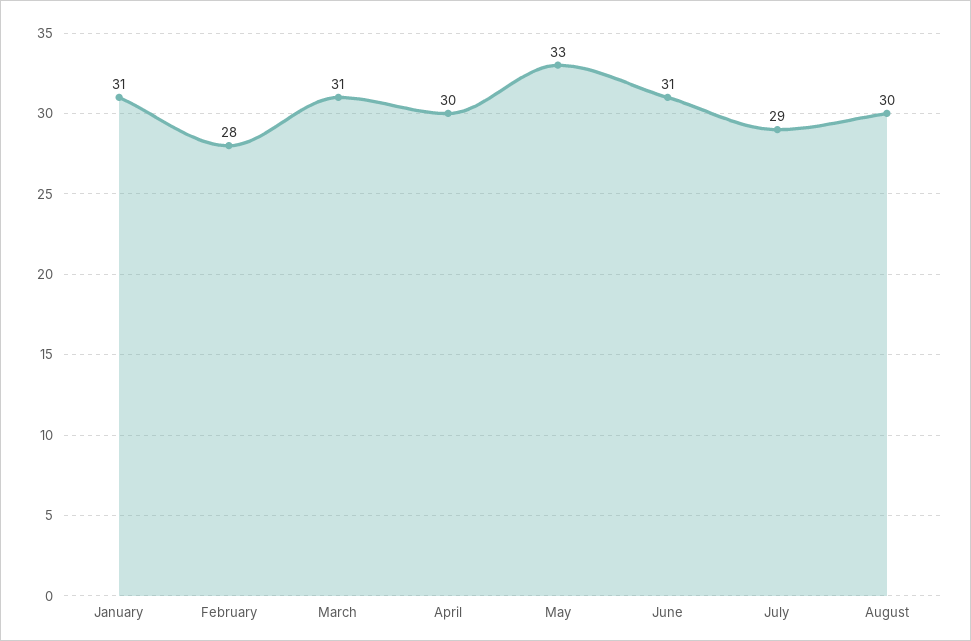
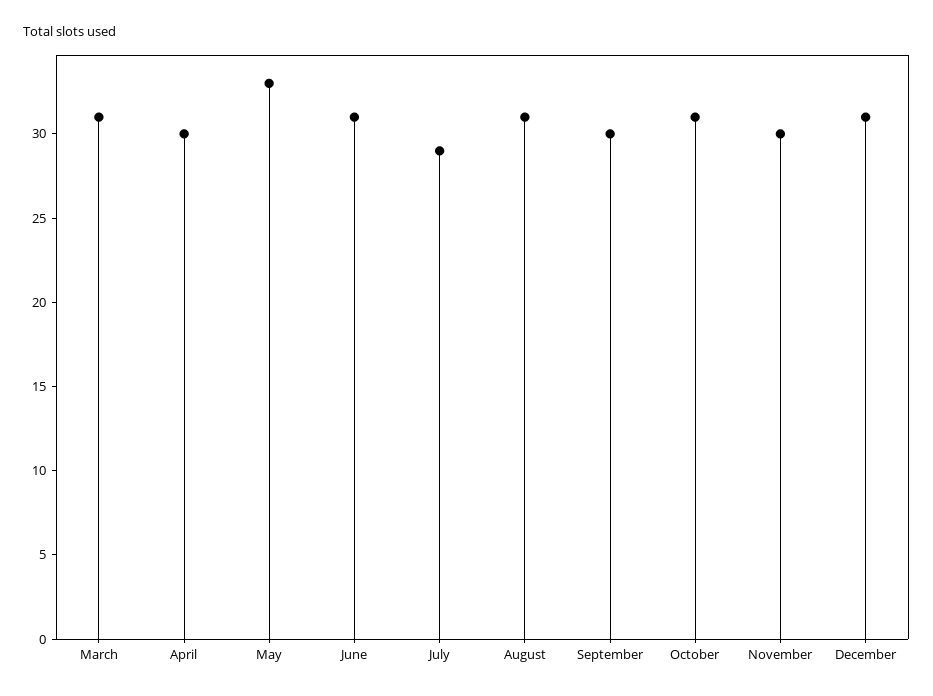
January: 31 -> none
February: 28 -> none
August: 30 -> 31
September: none -> 30
October: none -> 31
November: none -> 30
December: none -> 31

